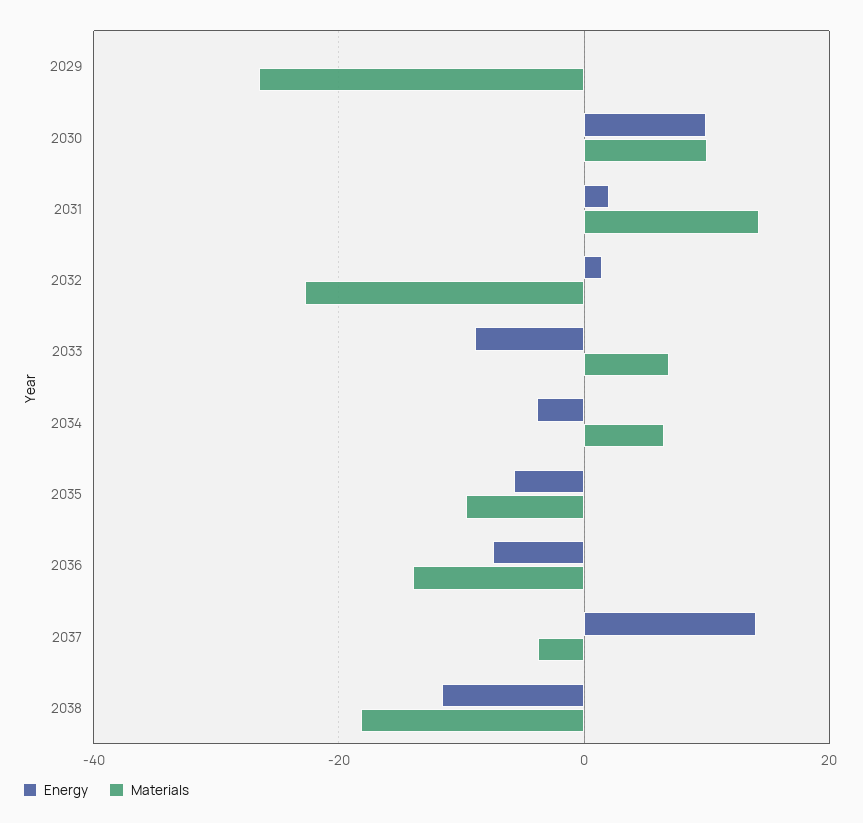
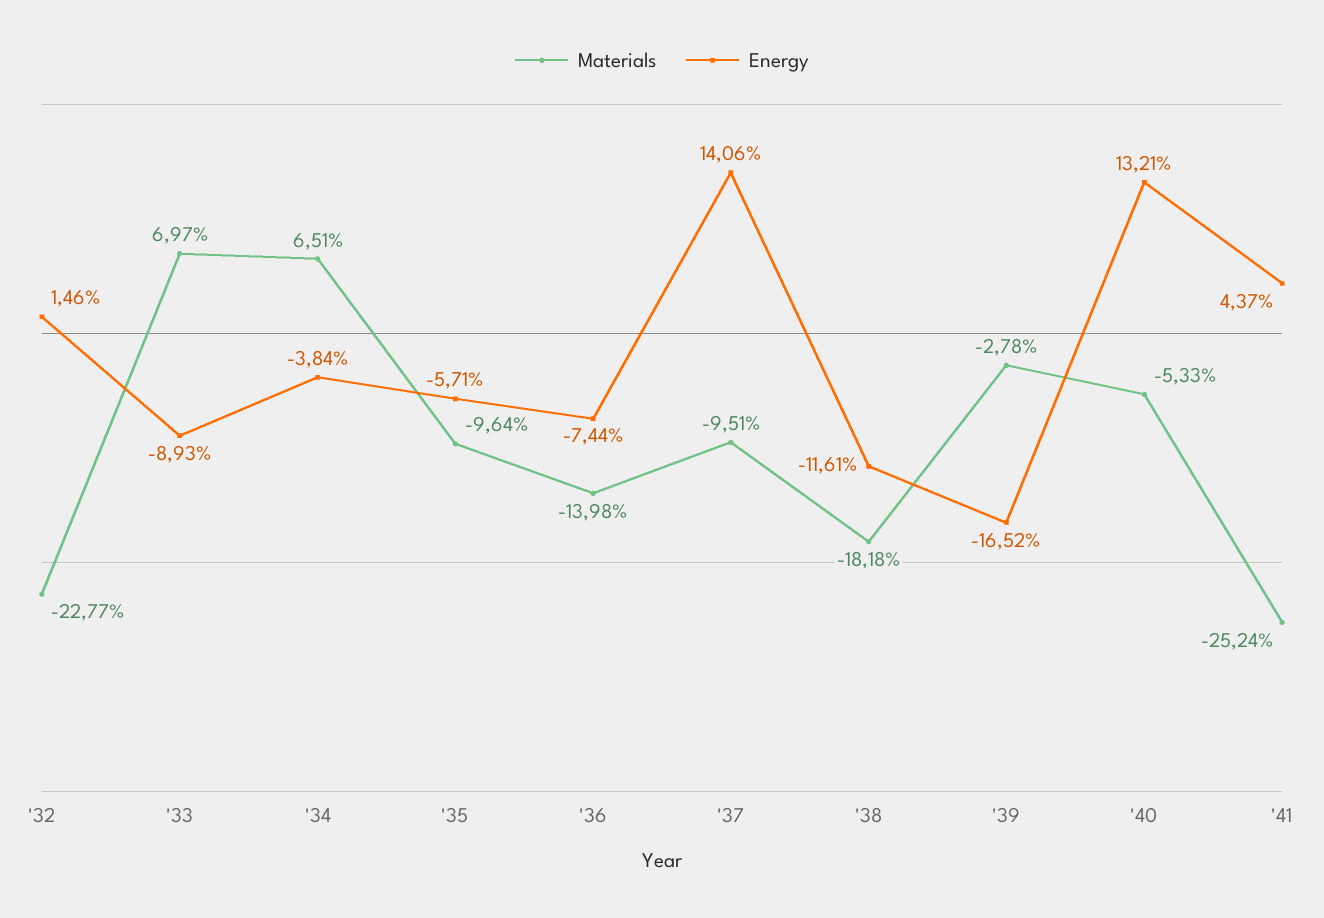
Energy, 2029: 0 -> none
Materials, 2029: -26 -> none
Energy, 2030: 10 -> none
Materials, 2030: 10 -> none
Energy, 2031: 2 -> none
Materials, 2031: 14 -> none
Materials, 2037: -4 -> -9.51
Materials, '39: none -> -2.78
Energy, '39: none -> -16.52
Materials, '40: none -> -5.33
Energy, '40: none -> 13.21
Materials, '41: none -> -25.24
Energy, '41: none -> 4.37

